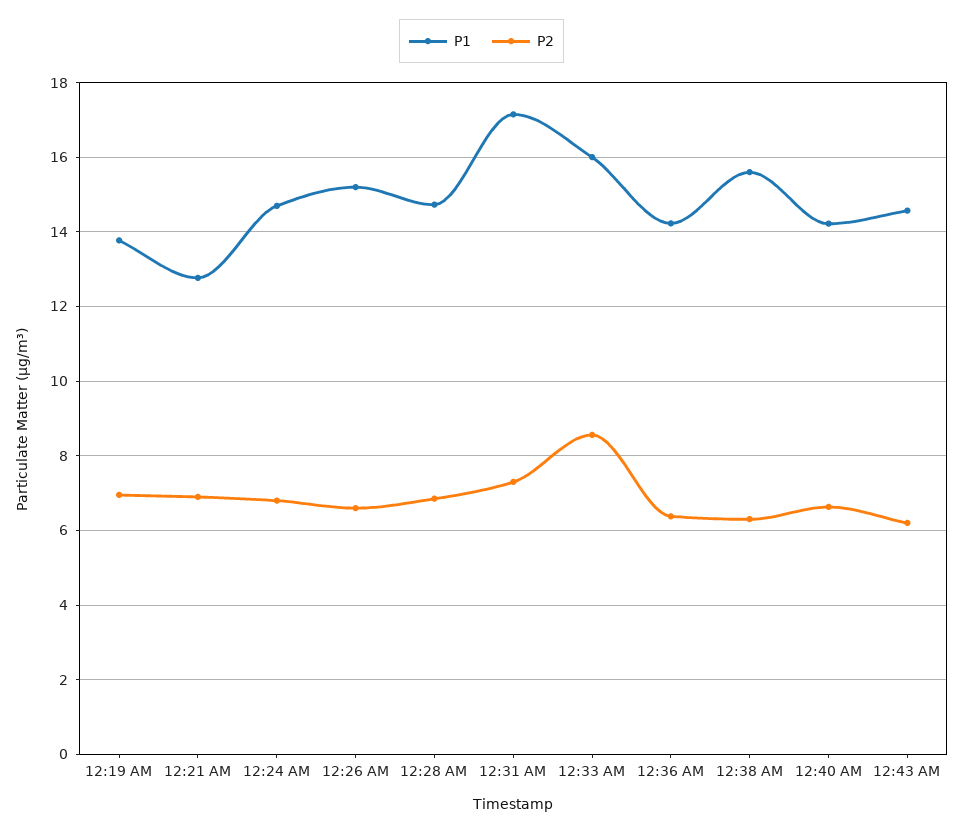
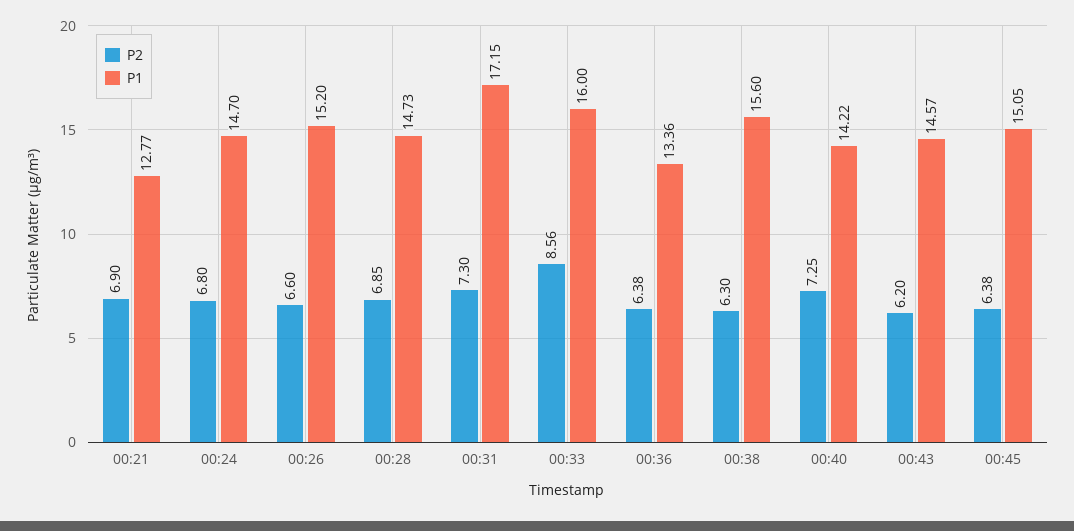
P1, 12:19 AM: 13.8 -> none
P2, 12:19 AM: 7 -> none
P1, 12:36 AM: 14.2 -> 13.36
P2, 12:40 AM: 6.6 -> 7.25
P2, 00:45: none -> 6.38
P1, 00:45: none -> 15.05

